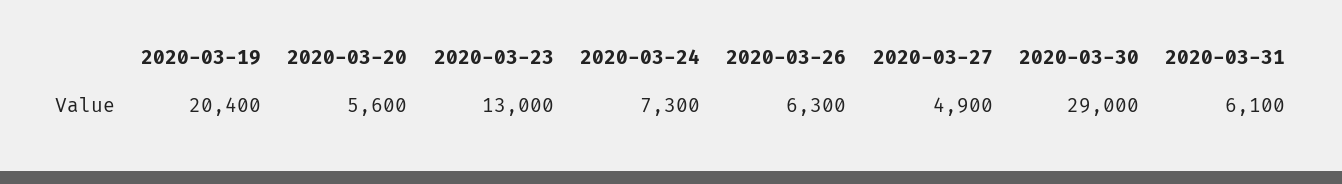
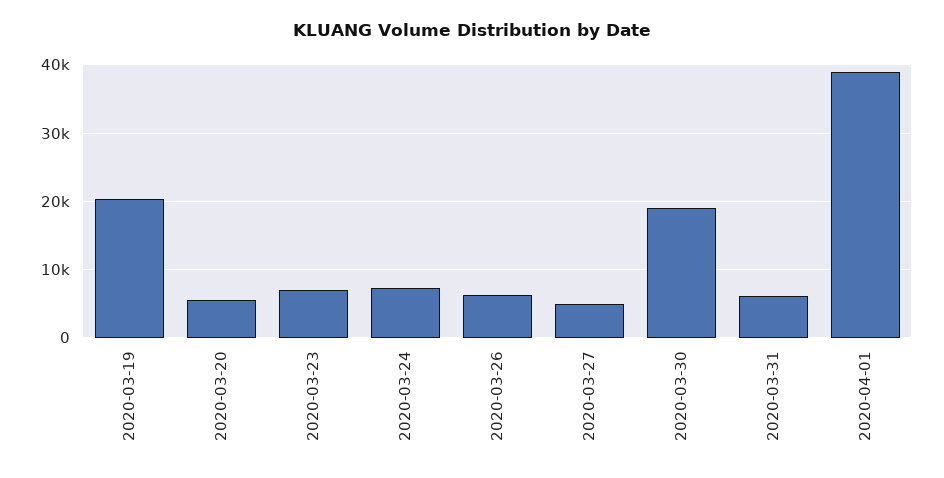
2020-03-23: 13000 -> 7000
2020-03-30: 29000 -> 19000
2020-04-01: none -> 39000

